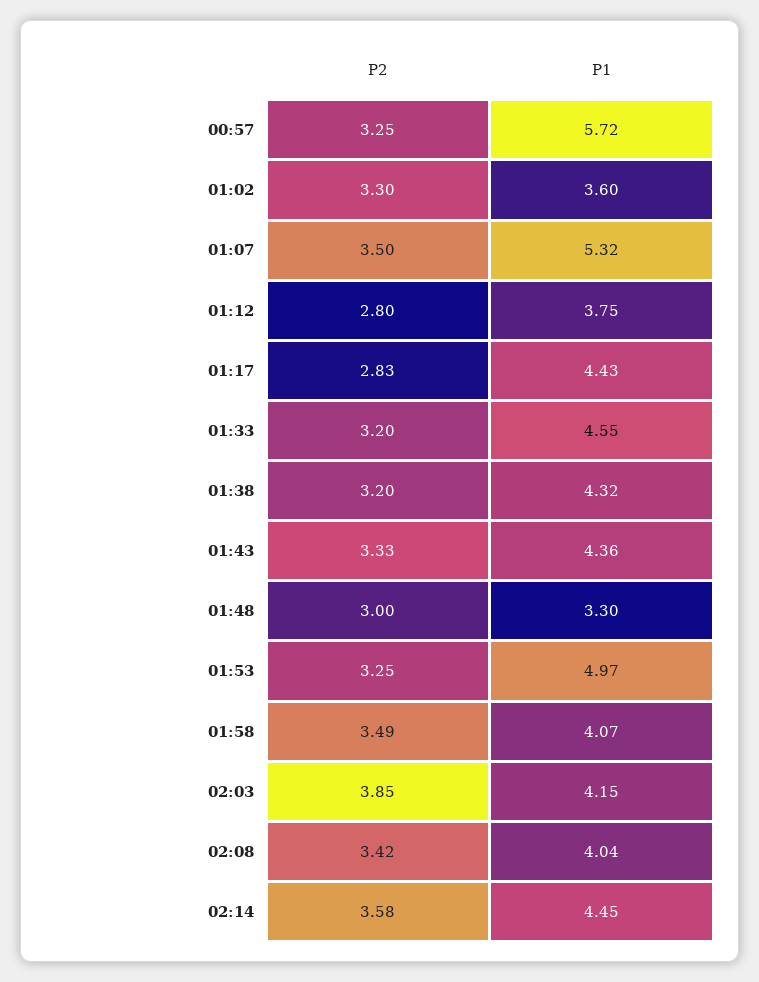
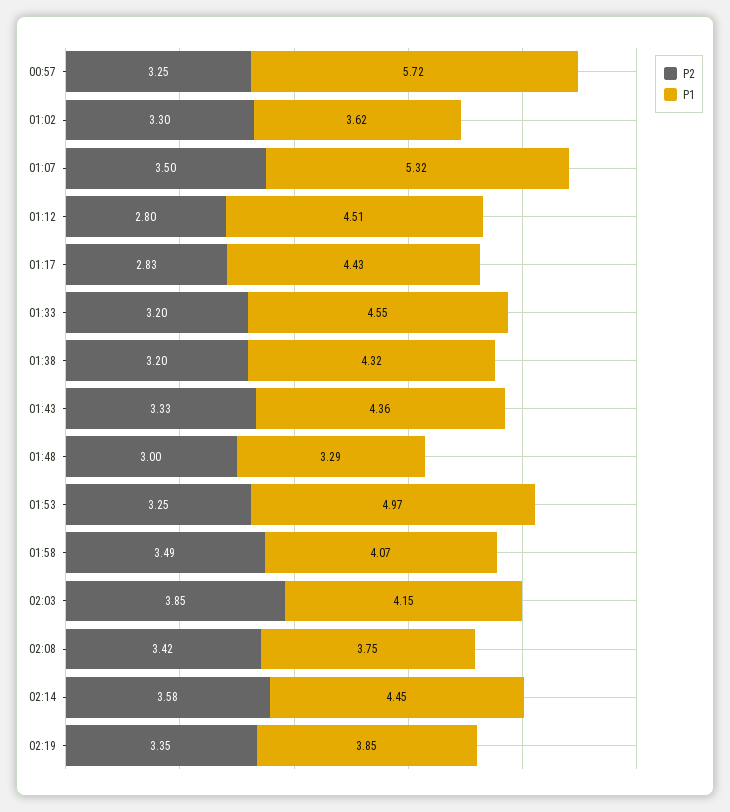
P1, 01:02: 3.6 -> 3.62
P1, 01:12: 3.75 -> 4.51
P1, 01:48: 3.3 -> 3.29
P1, 02:08: 4.04 -> 3.75
P2, 02:19: none -> 3.35
P1, 02:19: none -> 3.85

